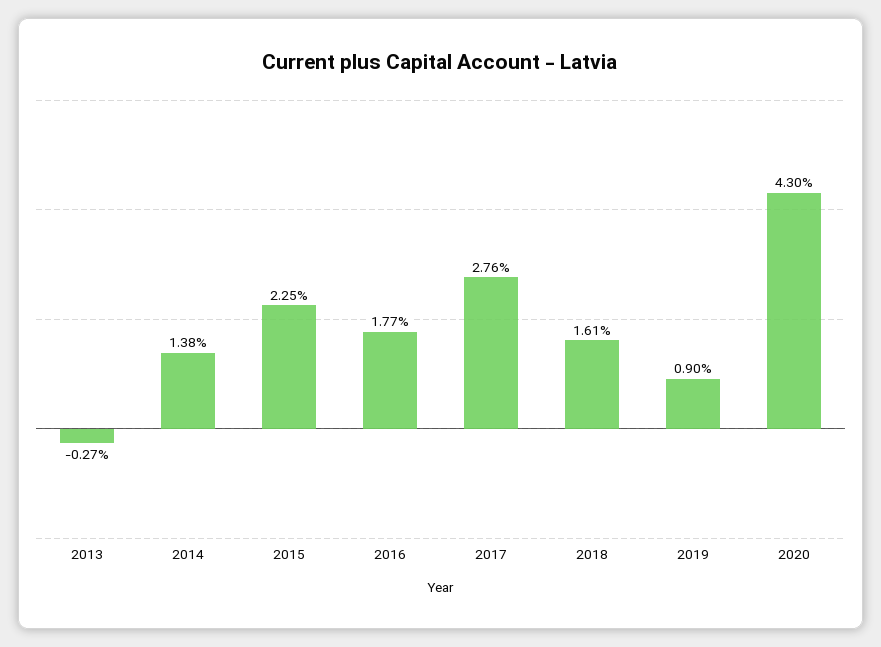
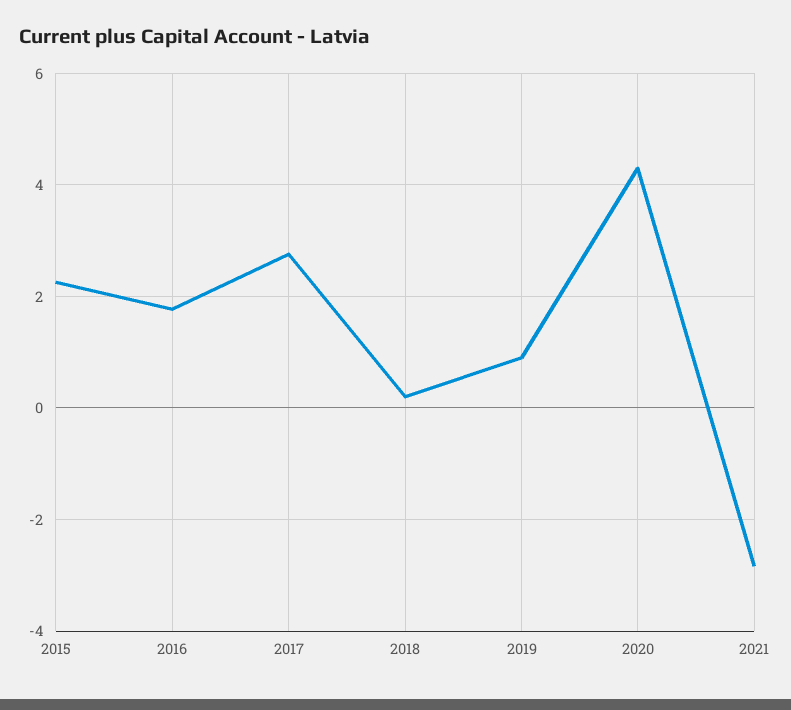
2013: -0.27 -> none
2014: 1.38 -> none
2018: 1.61 -> 0.2
2021: none -> -2.8

